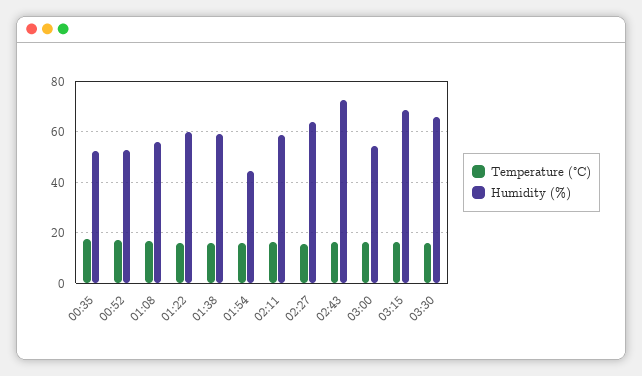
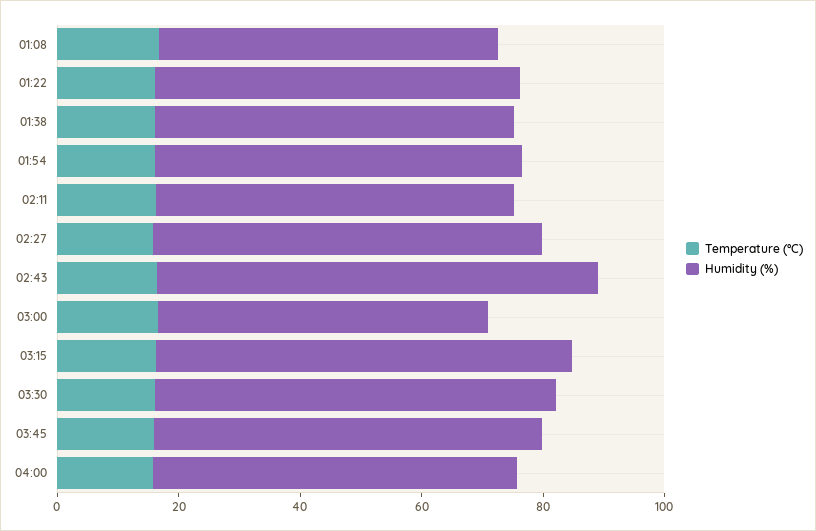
Temperature (°C), 00:35: 17.5 -> none
Humidity (%), 00:35: 52.5 -> none
Temperature (°C), 00:52: 17.5 -> none
Humidity (%), 00:52: 52.5 -> none
Humidity (%), 01:54: 45 -> 60
Temperature (°C), 03:45: none -> 15
Humidity (%), 03:45: none -> 65
Temperature (°C), 04:00: none -> 15
Humidity (%), 04:00: none -> 60

